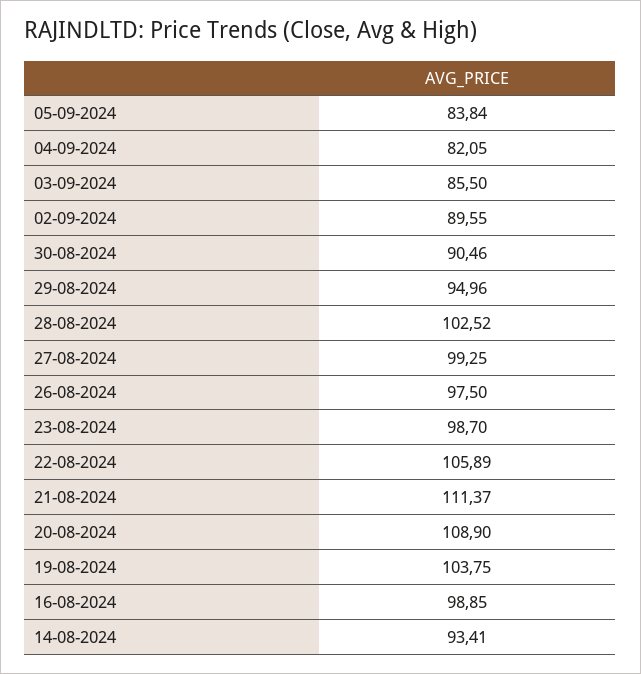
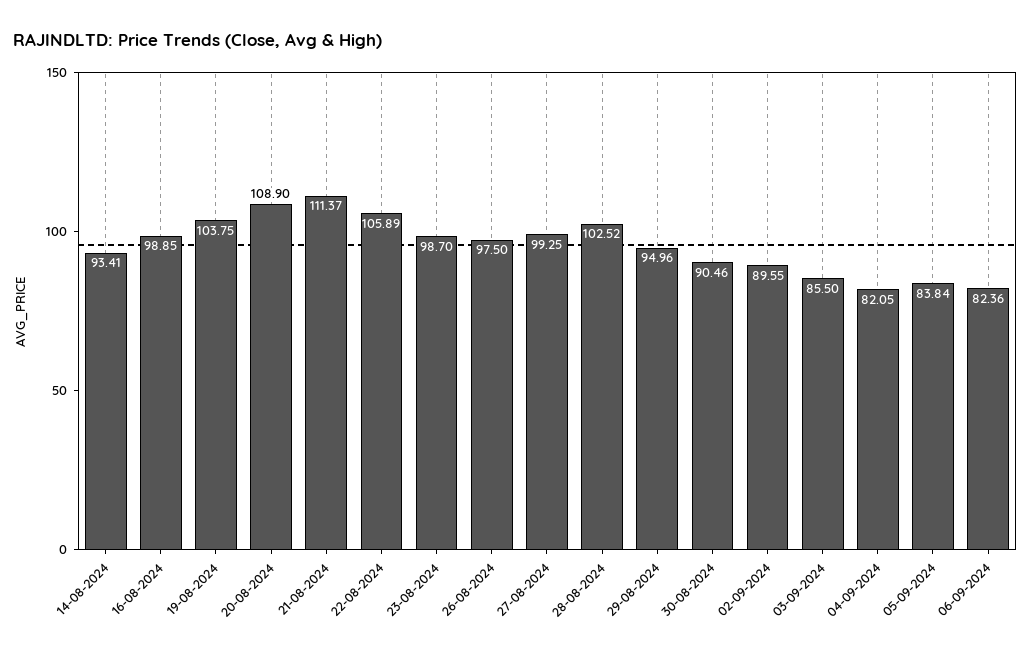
06-09-2024: none -> 82.36

